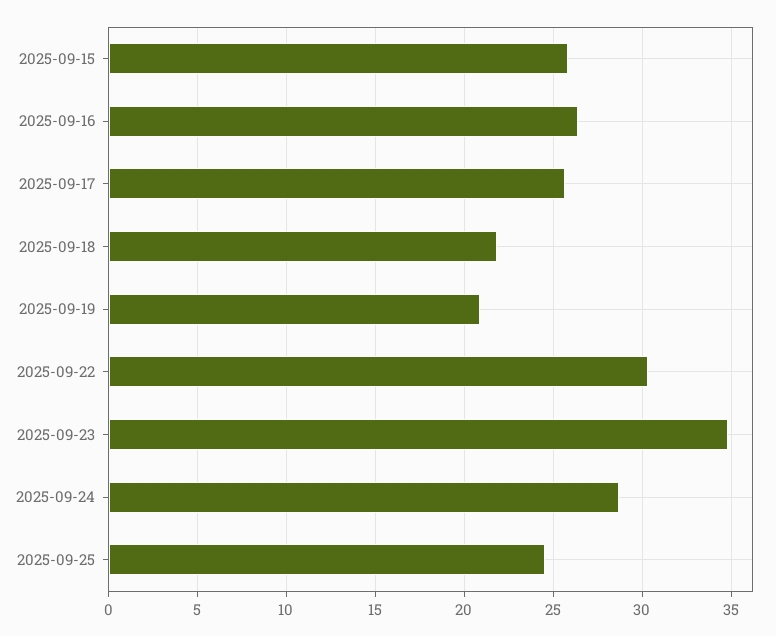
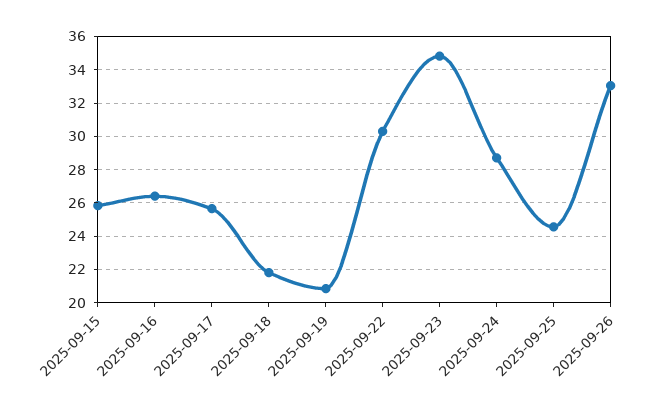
2025-09-26: none -> 33

